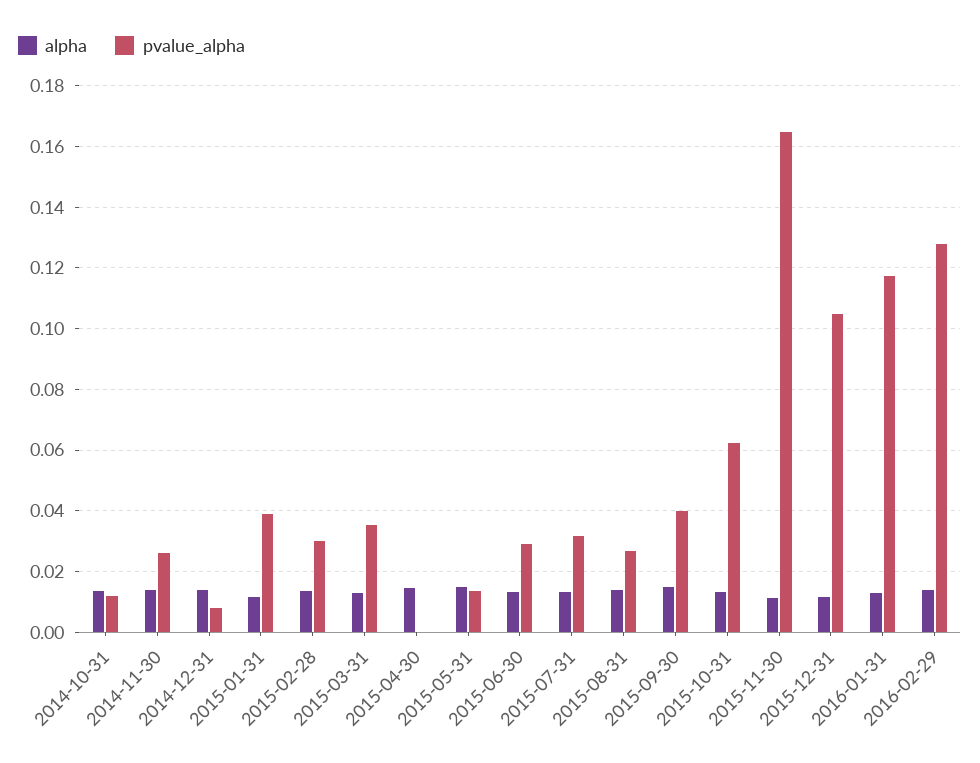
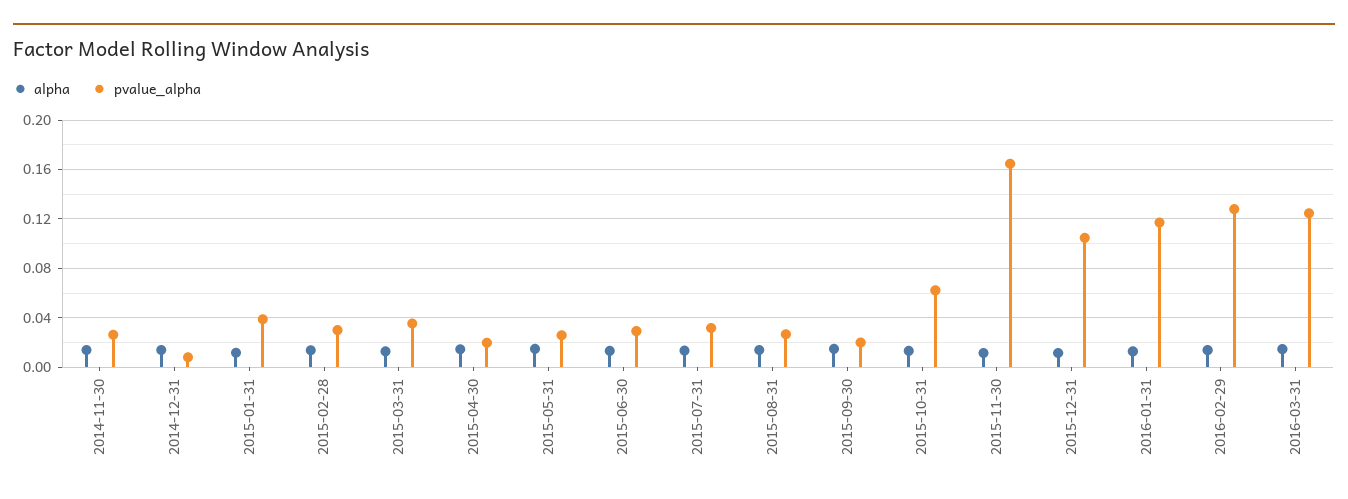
alpha, 2014-10-31: 0.014 -> none
pvalue_alpha, 2014-10-31: 0.012 -> none
pvalue_alpha, 2015-04-30: 0 -> 0.02
pvalue_alpha, 2015-05-31: 0.014 -> 0.025
pvalue_alpha, 2015-09-30: 0.04 -> 0.02
alpha, 2016-03-31: none -> 0.015
pvalue_alpha, 2016-03-31: none -> 0.125

